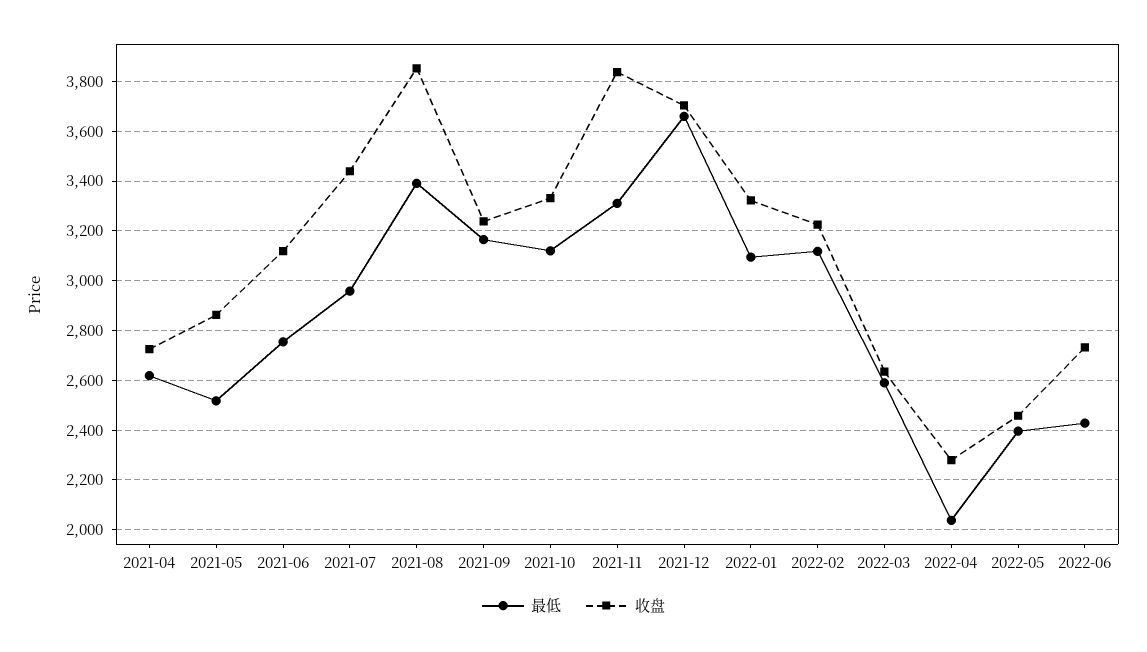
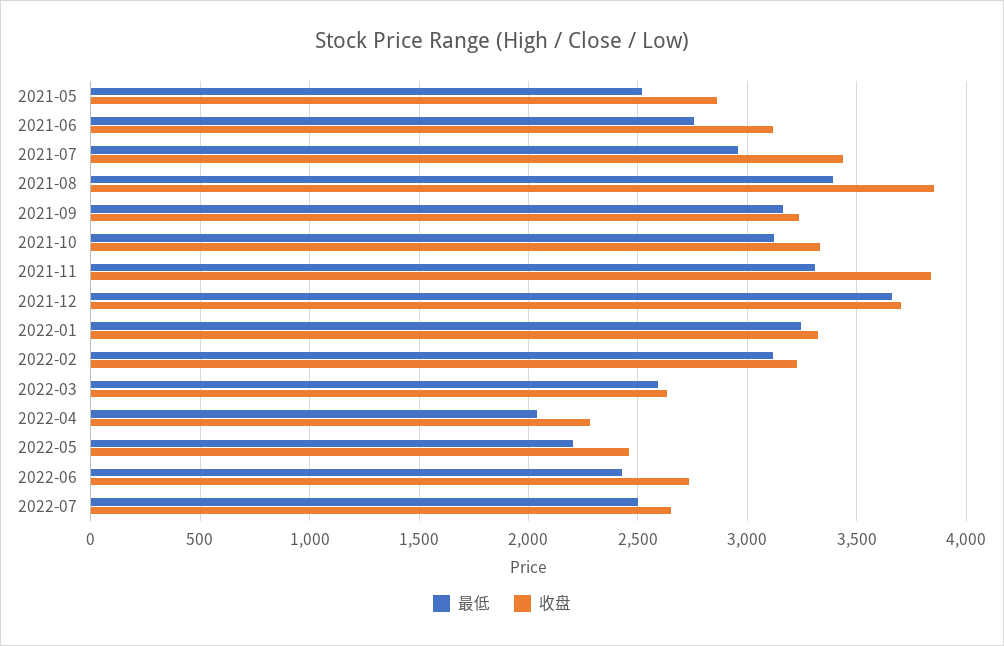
最低, 2021-04: 2625 -> none
收盘, 2021-04: 2725 -> none
最低, 2022-01: 3100 -> 3250
最低, 2022-05: 2400 -> 2200
最低, 2022-07: none -> 2500
收盘, 2022-07: none -> 2650

